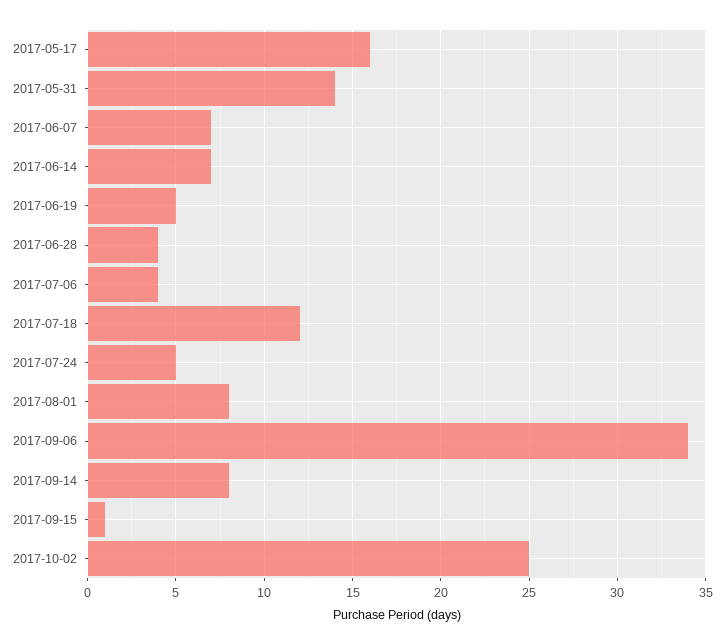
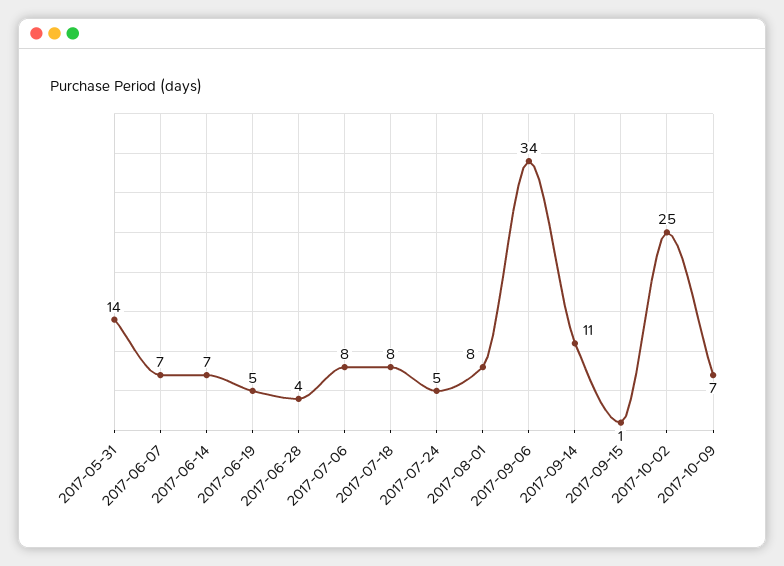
2017-05-17: 16 -> none
2017-07-06: 4 -> 8
2017-07-18: 12 -> 8
2017-09-14: 8 -> 11
2017-10-09: none -> 7

